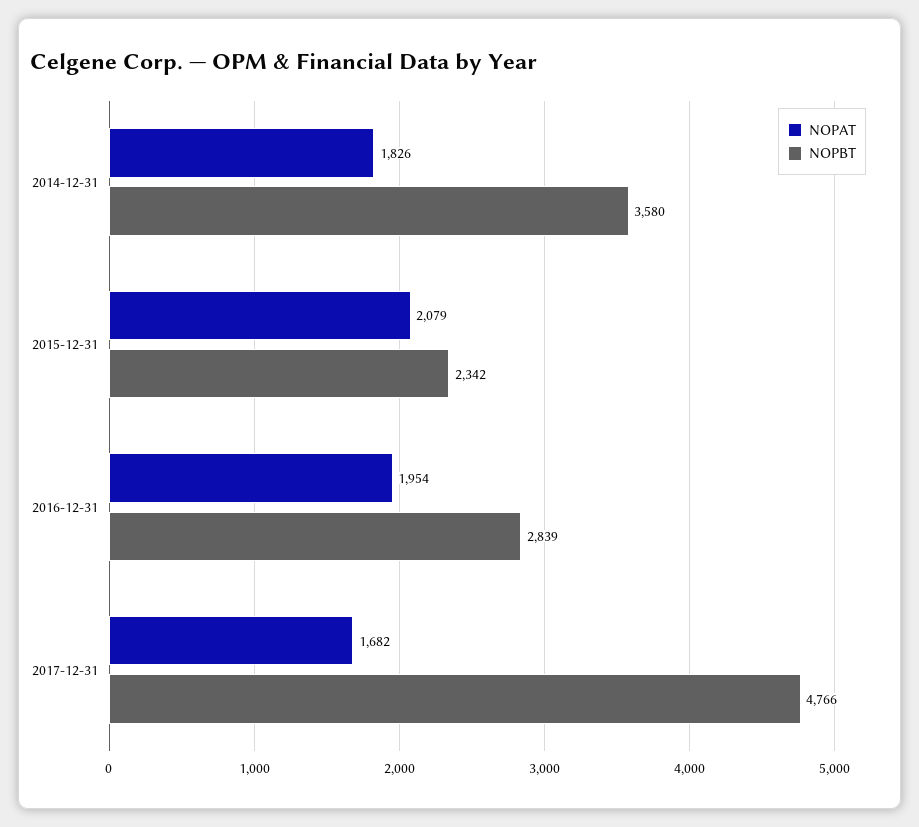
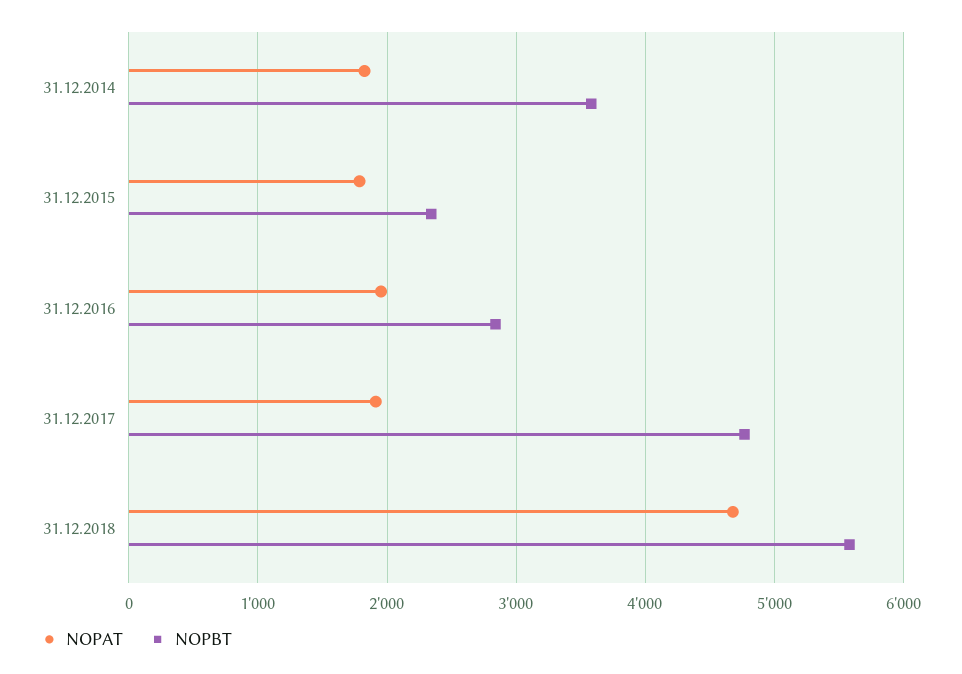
NOPAT, 2015-12-31: 2079 -> 1800
NOPAT, 2017-12-31: 1682 -> 1900
NOPAT, 31.12.2018: none -> 4700
NOPBT, 31.12.2018: none -> 5600

